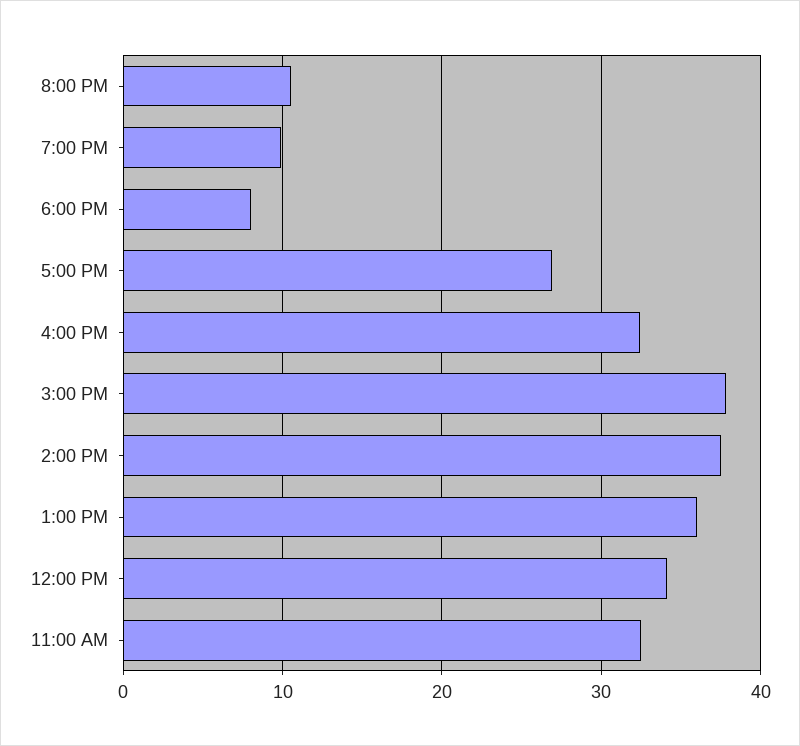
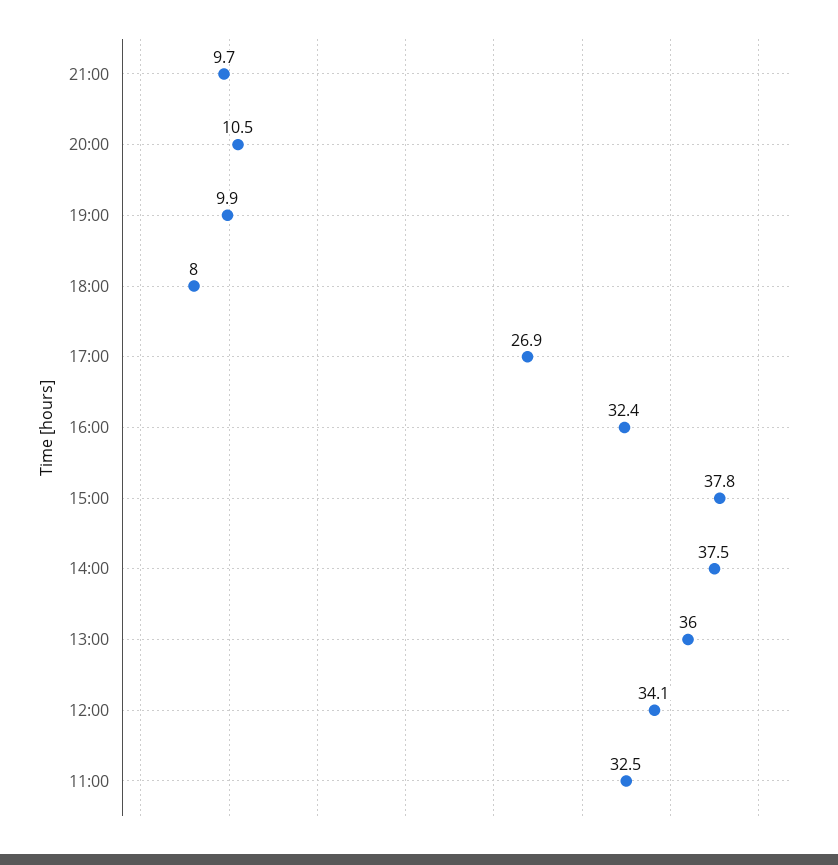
21:00: none -> 9.7

